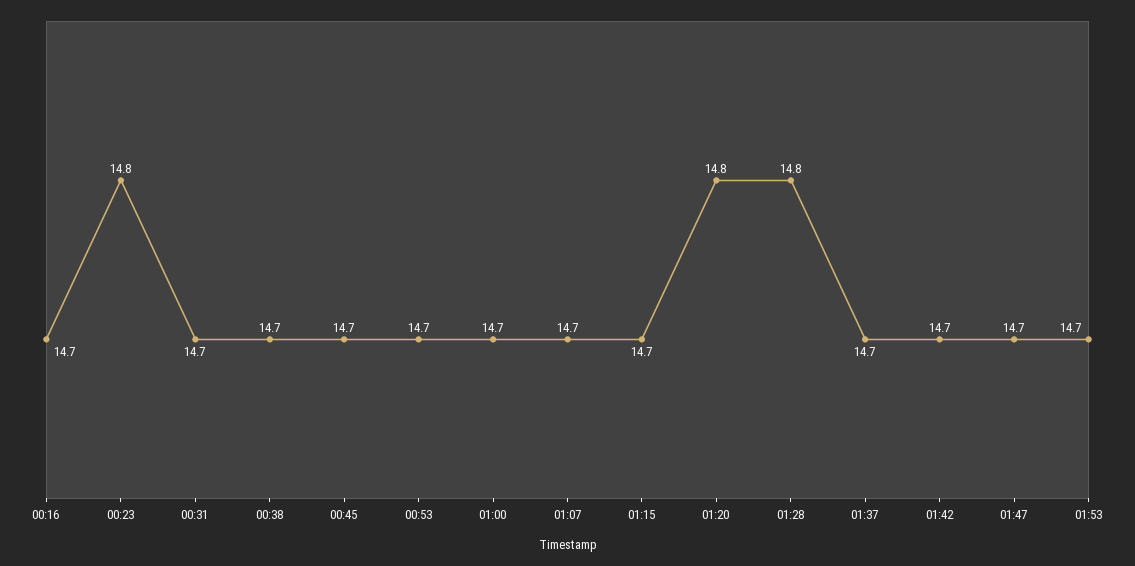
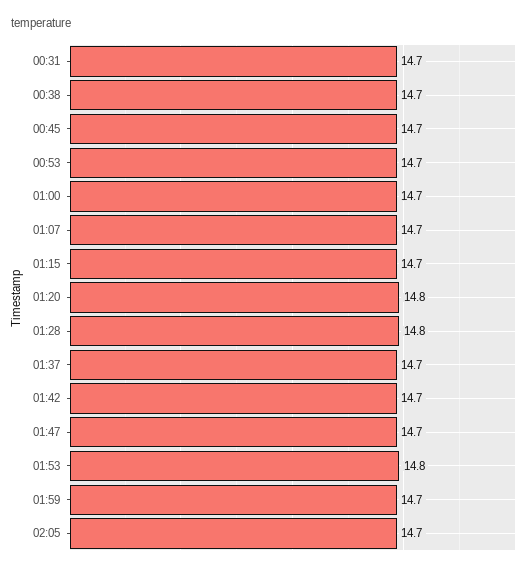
00:16: 14.7 -> none
00:23: 14.8 -> none
01:53: 14.7 -> 14.8
01:59: none -> 14.7
02:05: none -> 14.7

